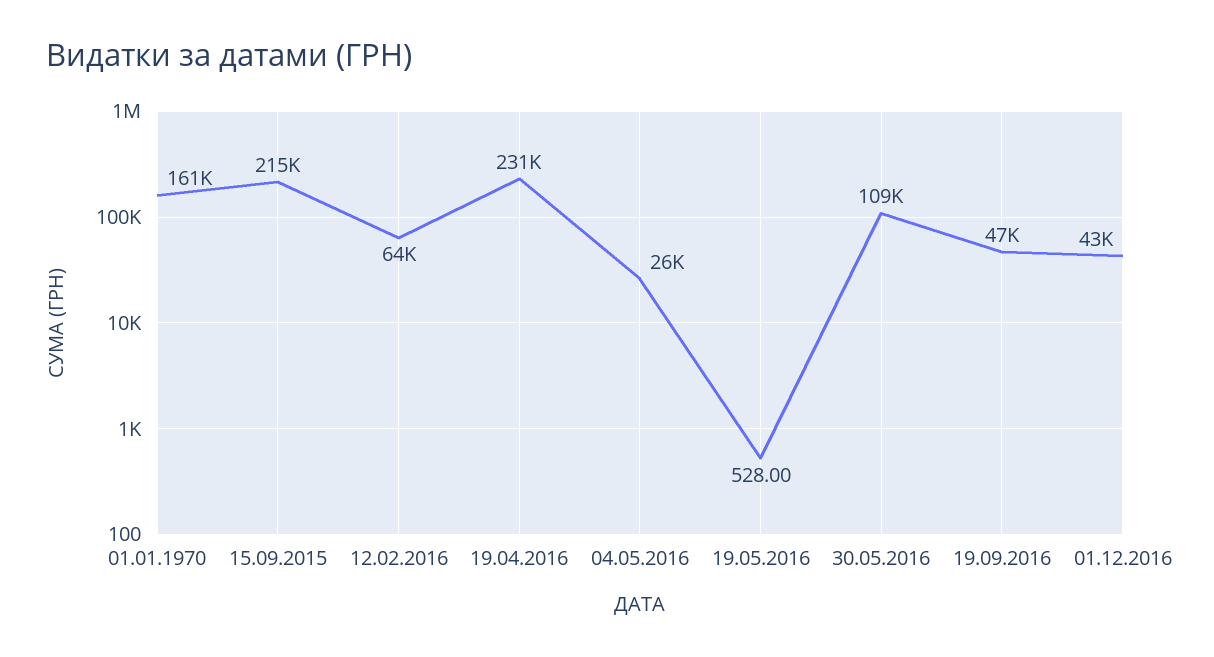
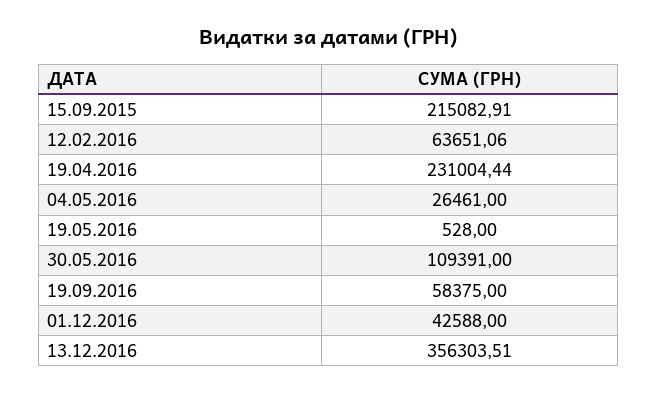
01.01.1970: 161000 -> none
19.09.2016: 47000 -> 58375
13.12.2016: none -> 356303.51

